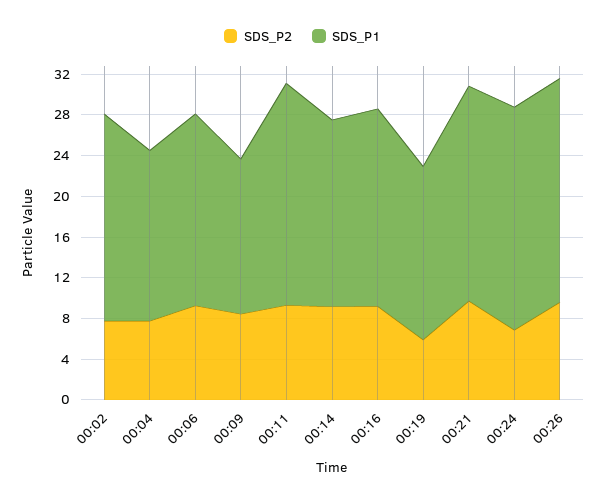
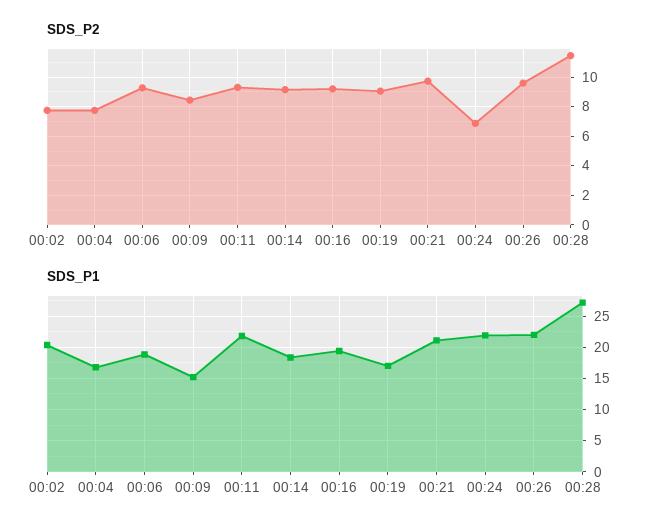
SDS_P2, 00:19: 6 -> 9
SDS_P2, 00:28: none -> 11.5
SDS_P1, 00:28: none -> 27

